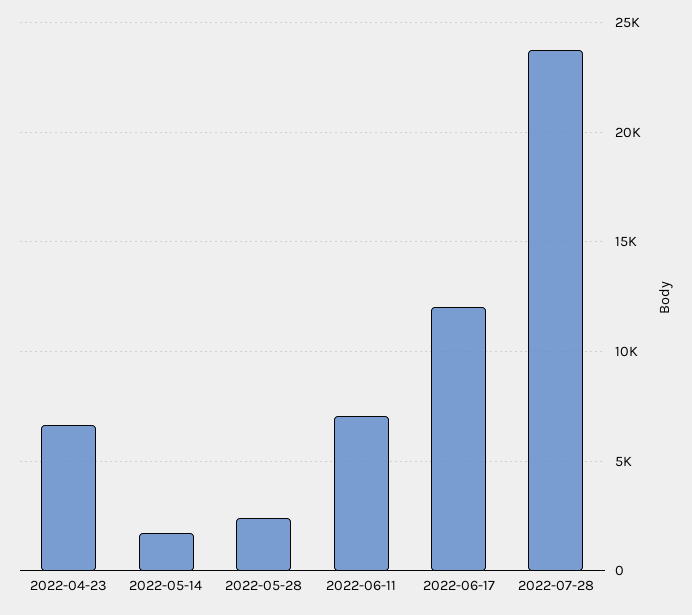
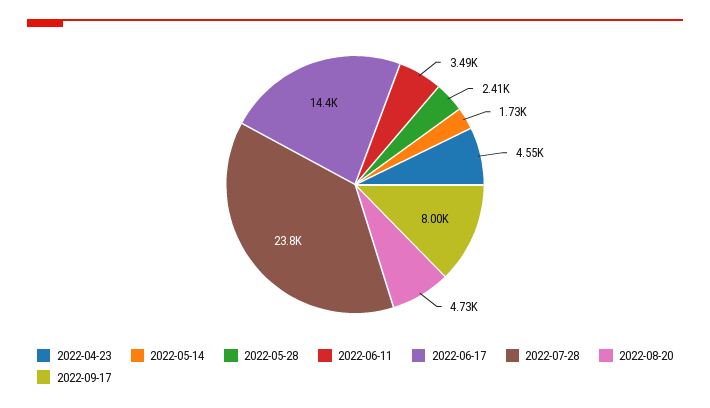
2022-04-23: 6500 -> 4550
2022-06-11: 7000 -> 3490
2022-06-17: 12000 -> 14400
2022-08-20: none -> 4730
2022-09-17: none -> 8000

